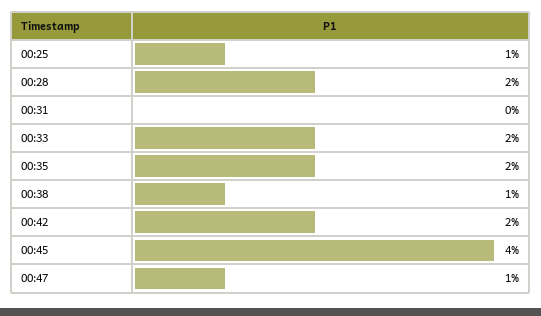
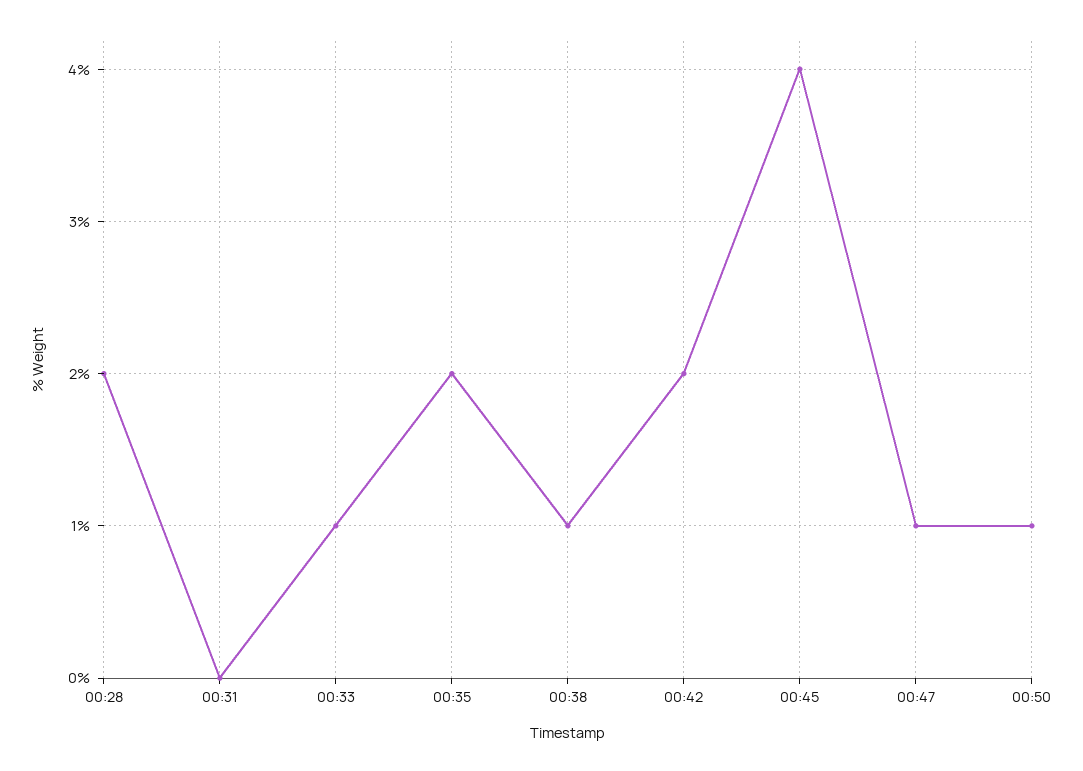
00:25: 1 -> none
00:33: 2 -> 1
00:50: none -> 1

